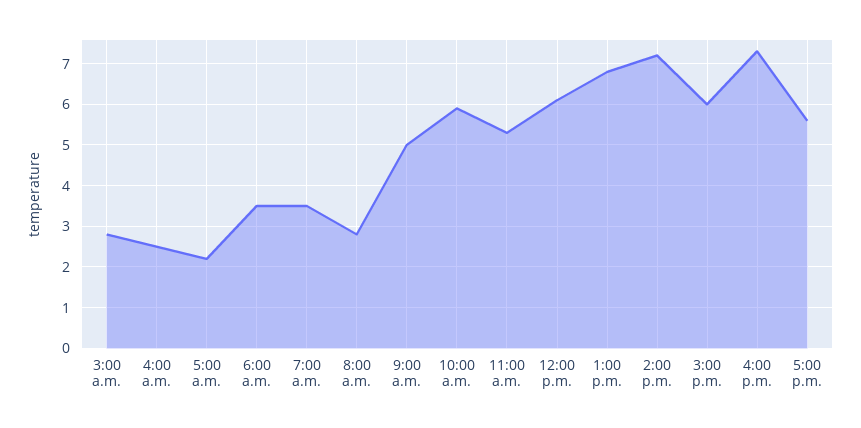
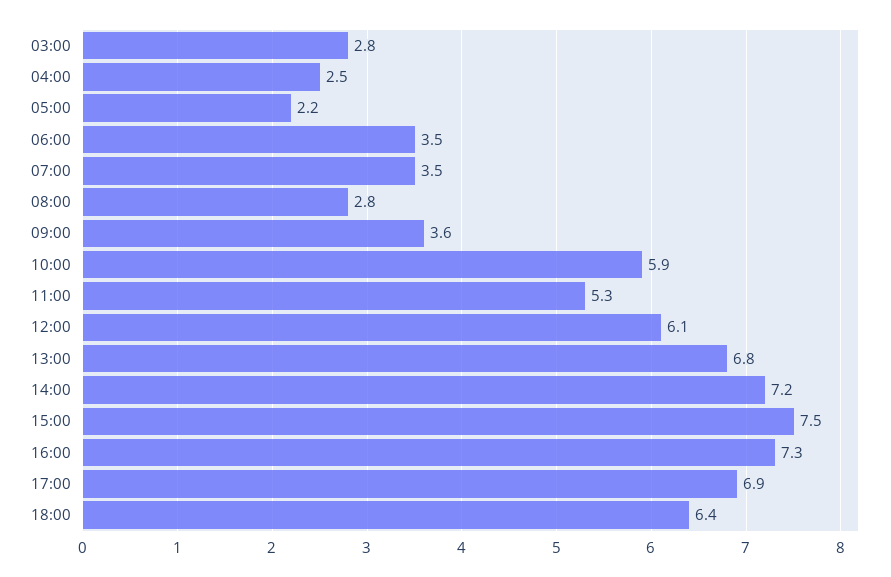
9:00 a.m.: 5 -> 3.6
3:00 p.m.: 6 -> 7.5
5:00 p.m.: 5.5 -> 6.9
18:00: none -> 6.4

